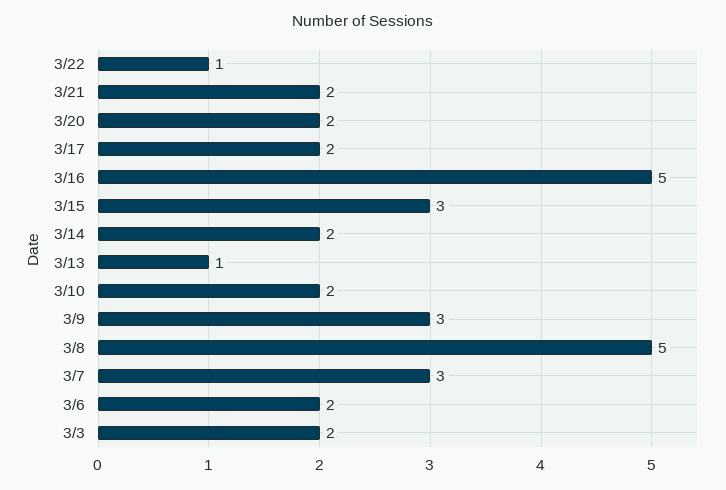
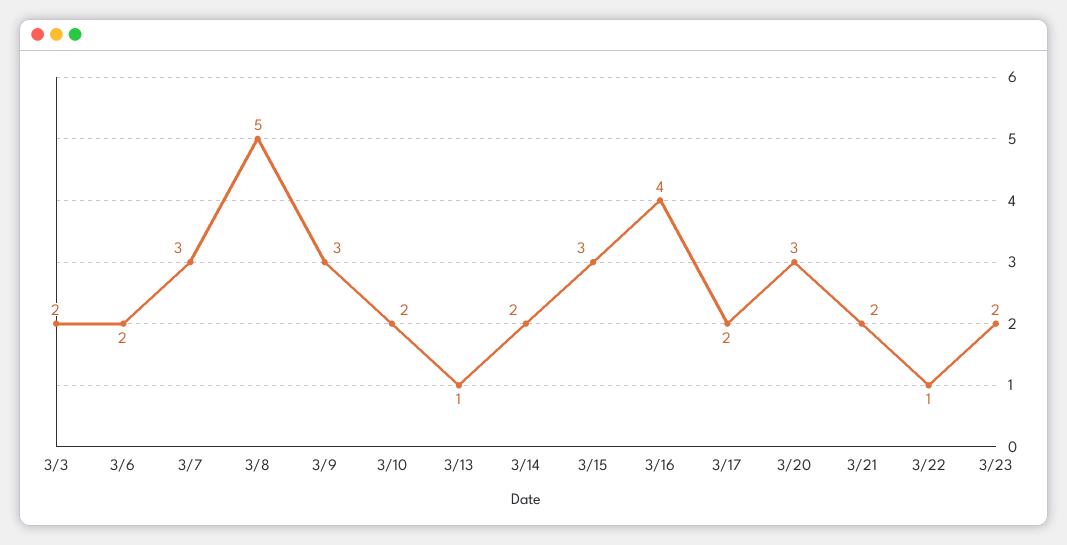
3/20: 2 -> 3
3/16: 5 -> 4
3/23: none -> 2

